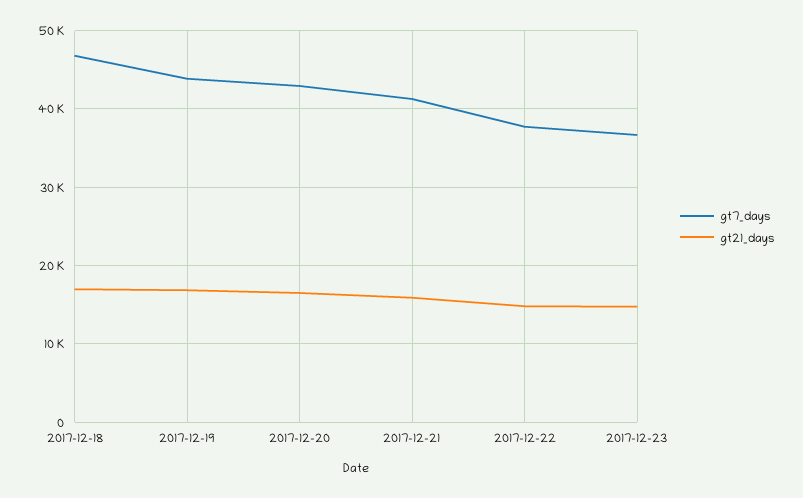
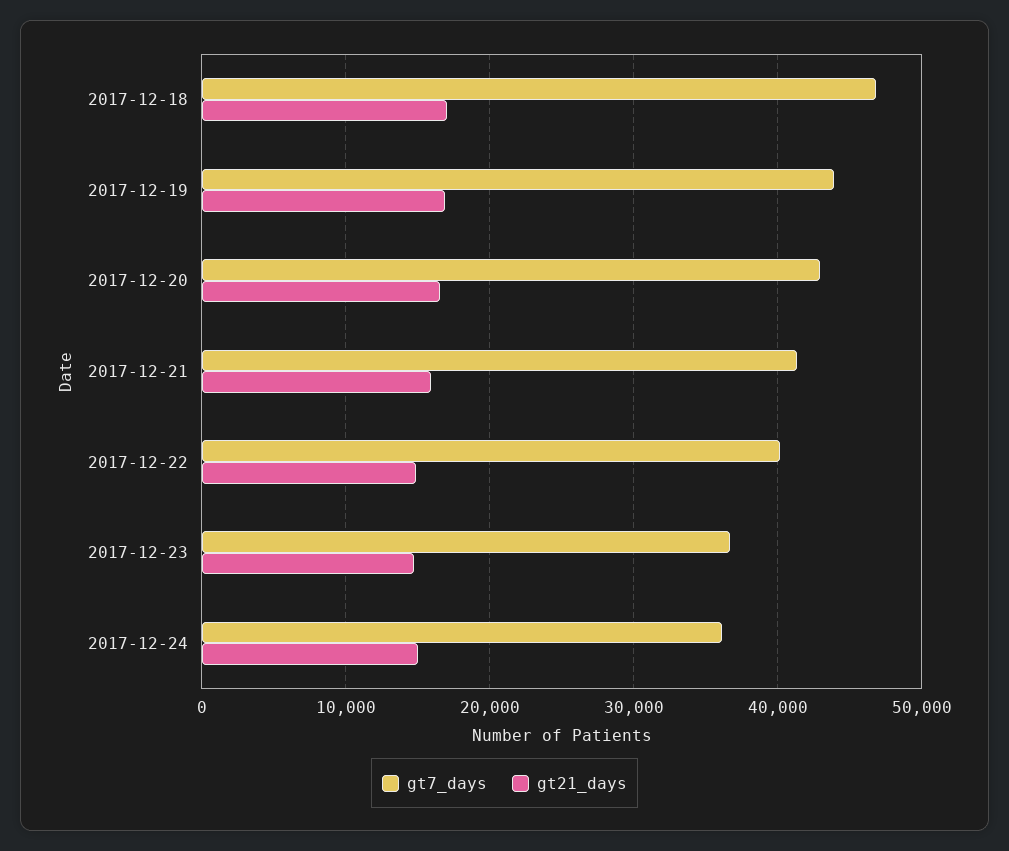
gt7_days, 2017-12-22: 38000 -> 40000
gt7_days, 2017-12-24: none -> 36000
gt21_days, 2017-12-24: none -> 15000

